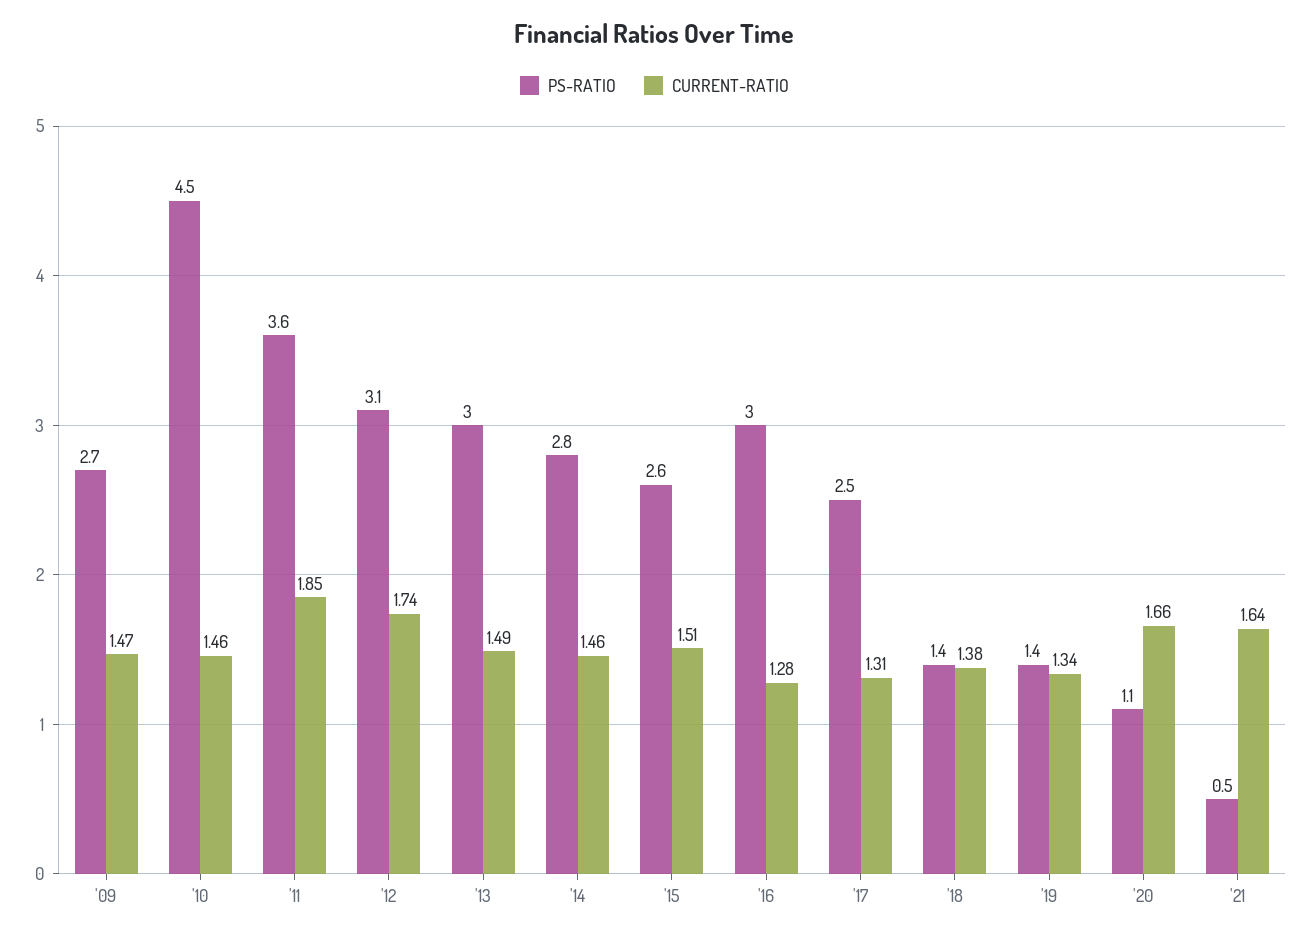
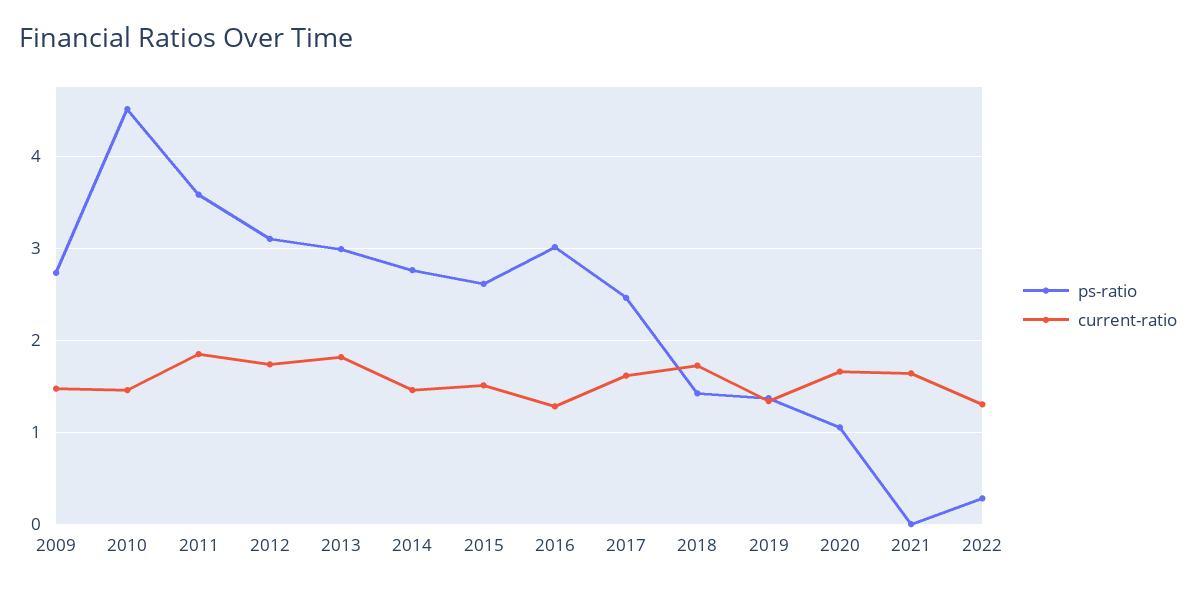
CURRENT-RATIO, '13: 1.49 -> 1.8
CURRENT-RATIO, '17: 1.31 -> 1.6
CURRENT-RATIO, '18: 1.38 -> 1.7
PS-RATIO, '21: 0.5 -> 0
PS-RATIO, 2022: none -> 0.3
CURRENT-RATIO, 2022: none -> 1.3

